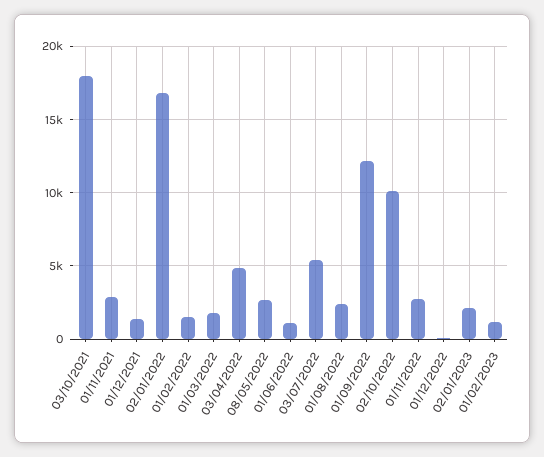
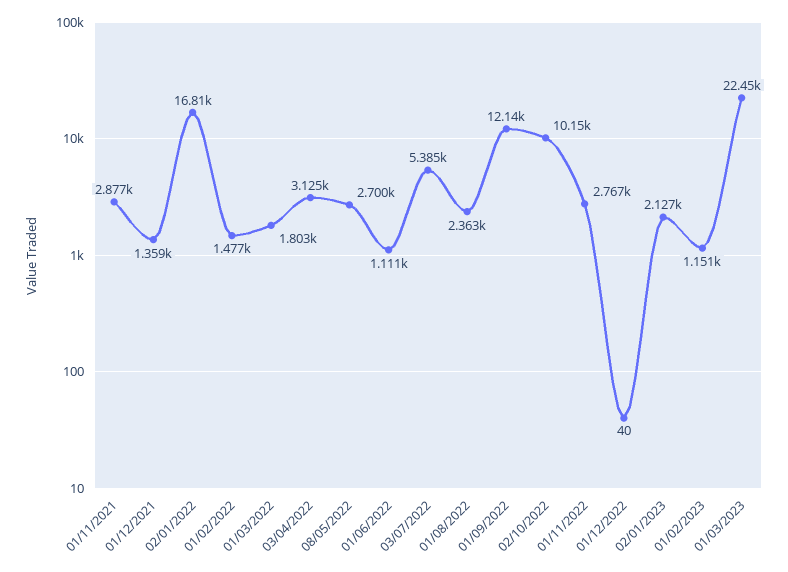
03/10/2021: 18000 -> none
03/04/2022: 5000 -> 3125
01/03/2023: none -> 22450

